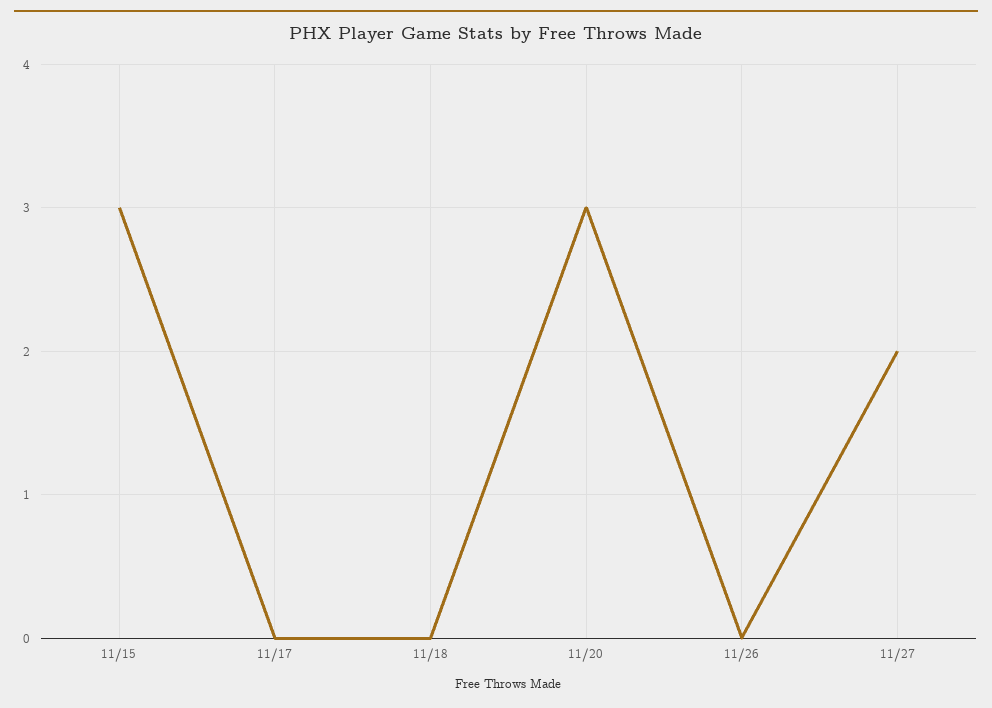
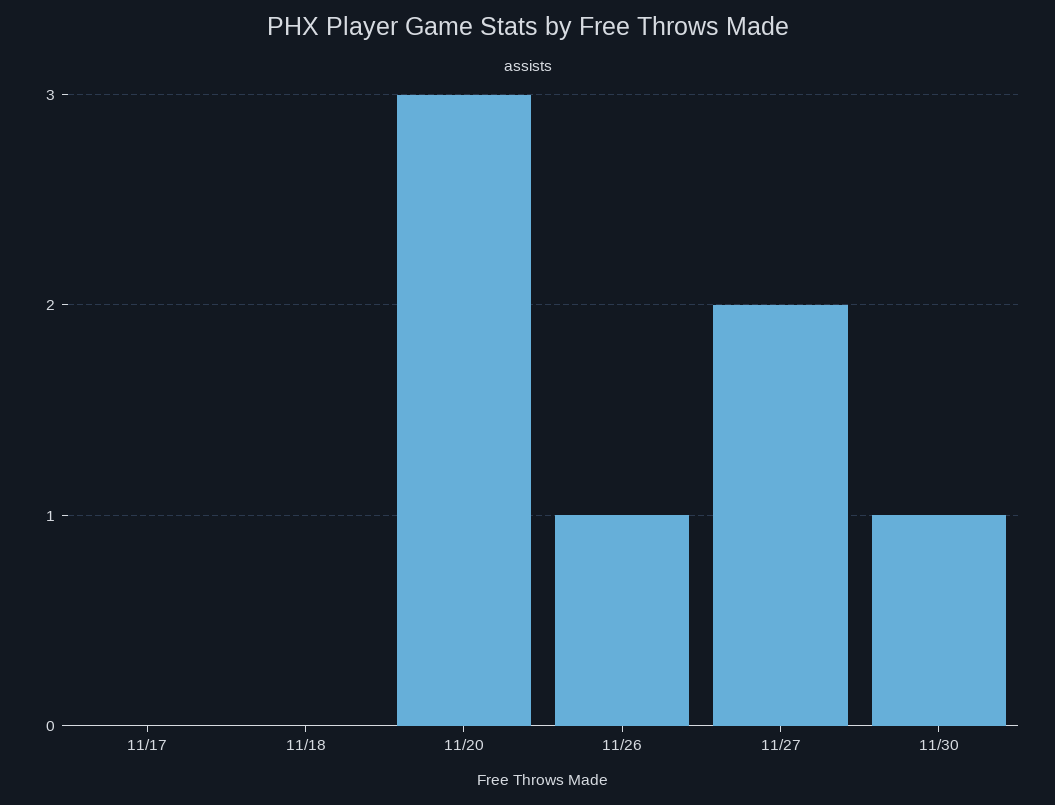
11/15: 3 -> none
11/26: 0 -> 1
11/30: none -> 1

